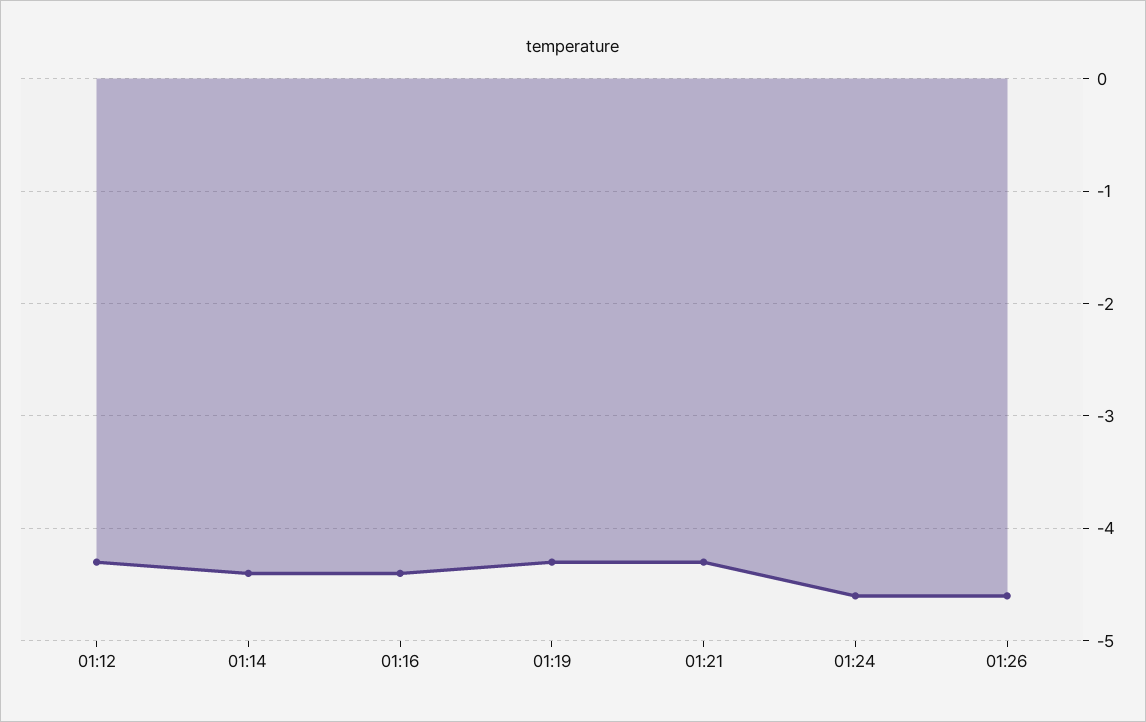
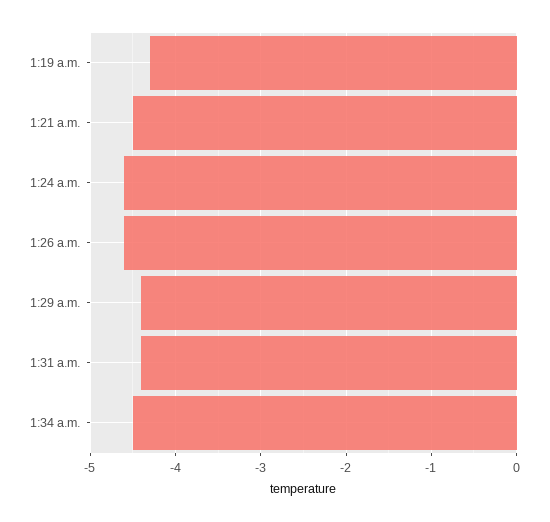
01:12: -4.3 -> none
01:14: -4.4 -> none
01:16: -4.4 -> none
01:21: -4.3 -> -4.5
1:29 a.m.: none -> -4.4
1:31 a.m.: none -> -4.4
1:34 a.m.: none -> -4.5

